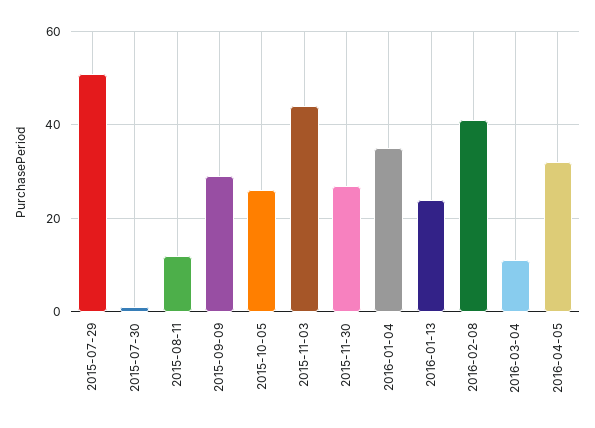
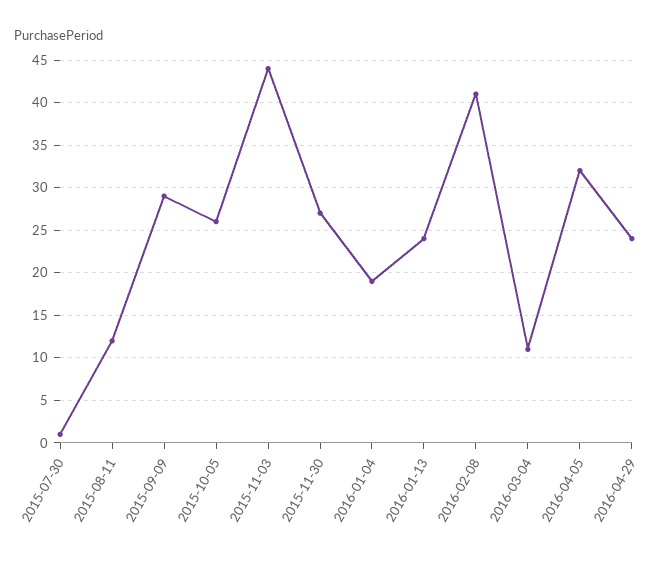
2015-07-29: 50 -> none
2016-01-04: 35 -> 19
2016-04-29: none -> 24

